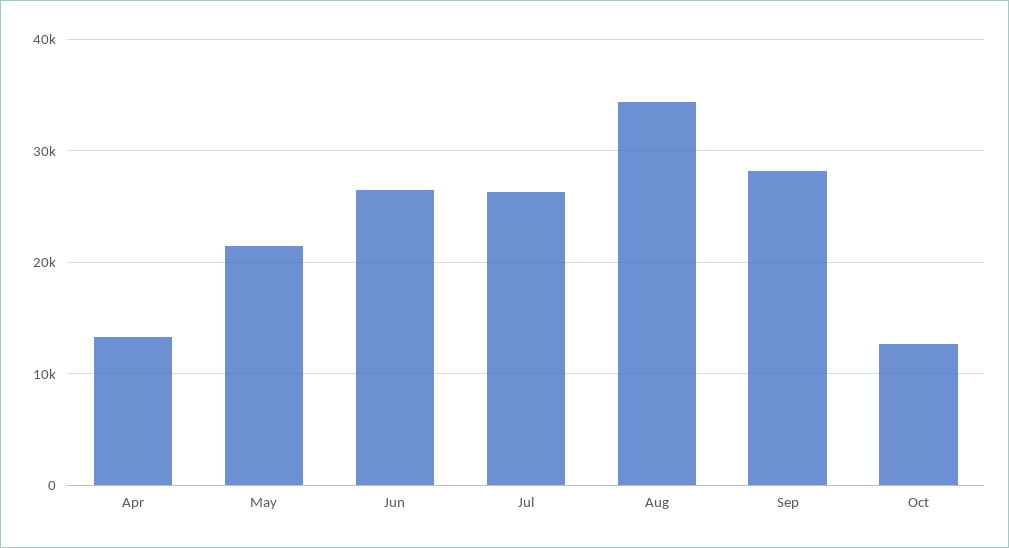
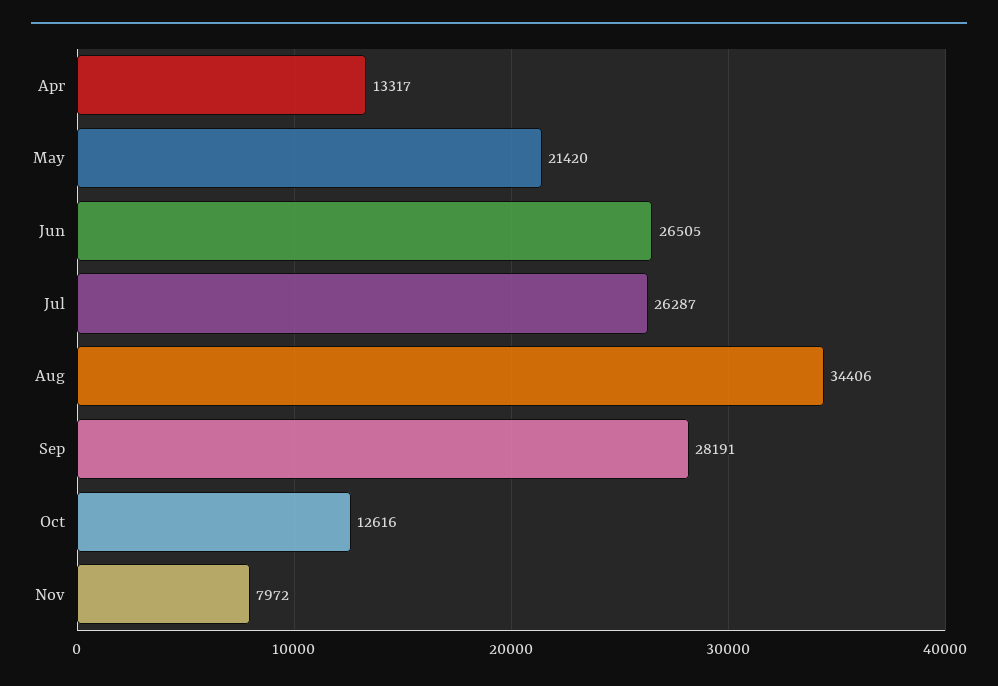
Nov: none -> 7972

